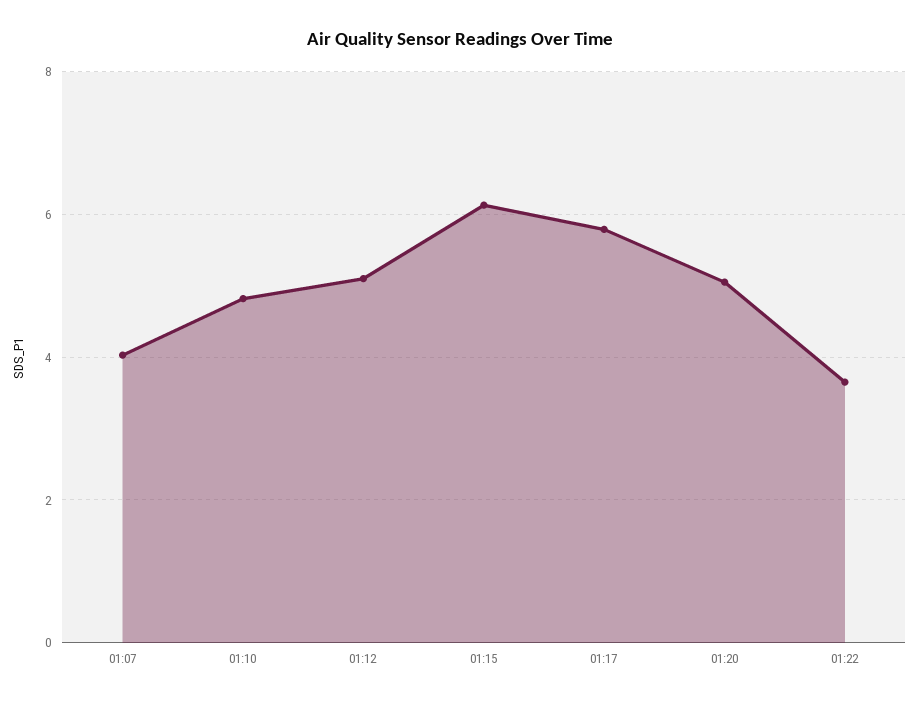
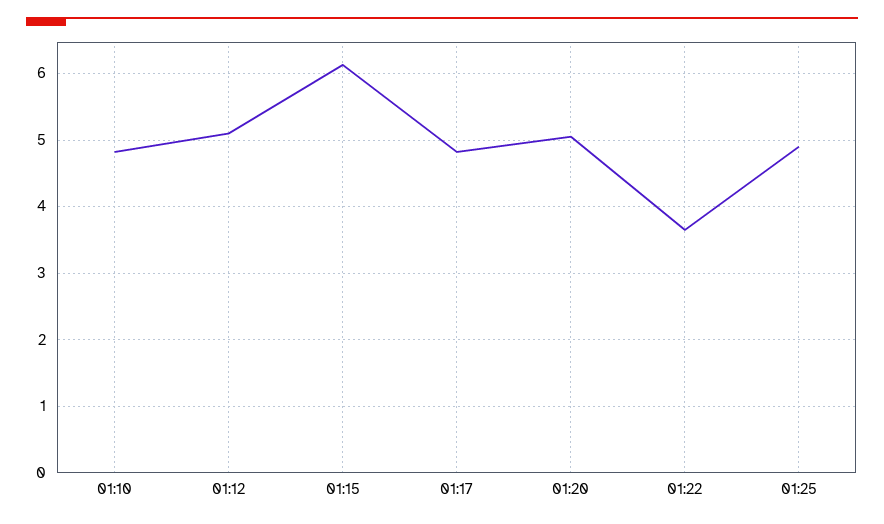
01:07: 4 -> none
01:17: 5.8 -> 4.8
01:25: none -> 4.9

